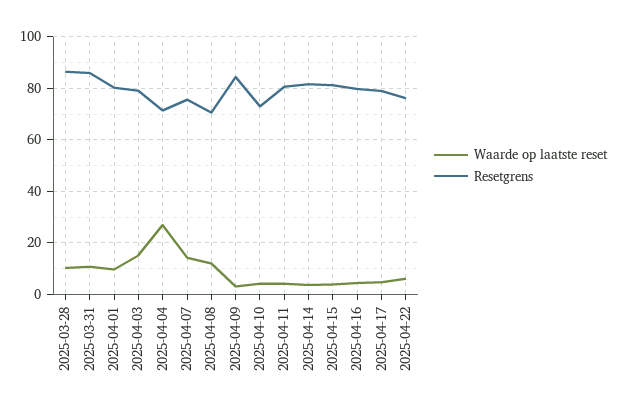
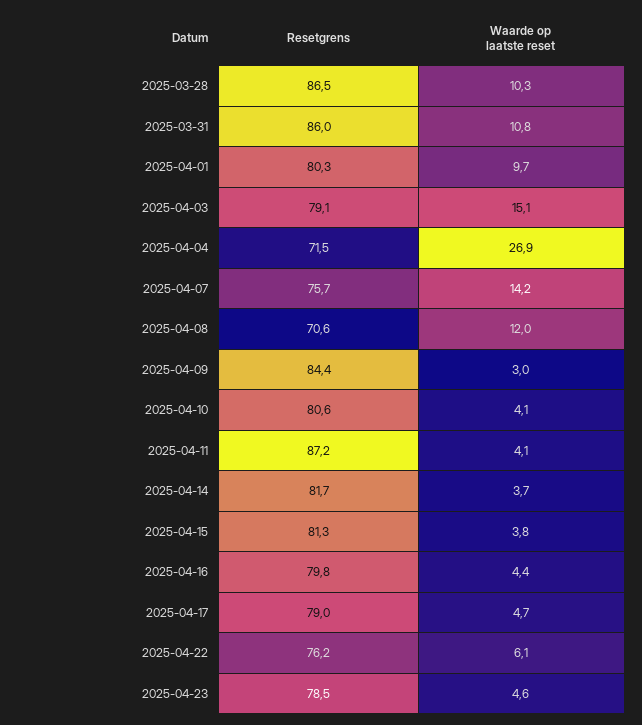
Resetgrens, 2025-04-10: 72.5 -> 80.6
Resetgrens, 2025-04-11: 80 -> 87.2
Resetgrens, 2025-04-23: none -> 78.5
Waarde op laatste reset, 2025-04-23: none -> 4.6

